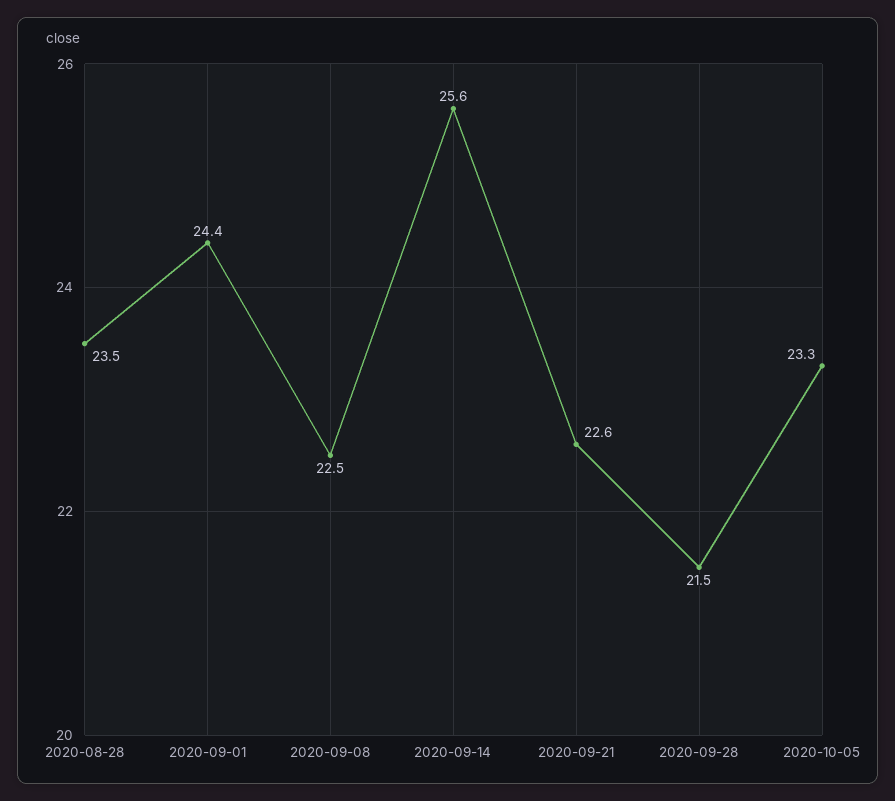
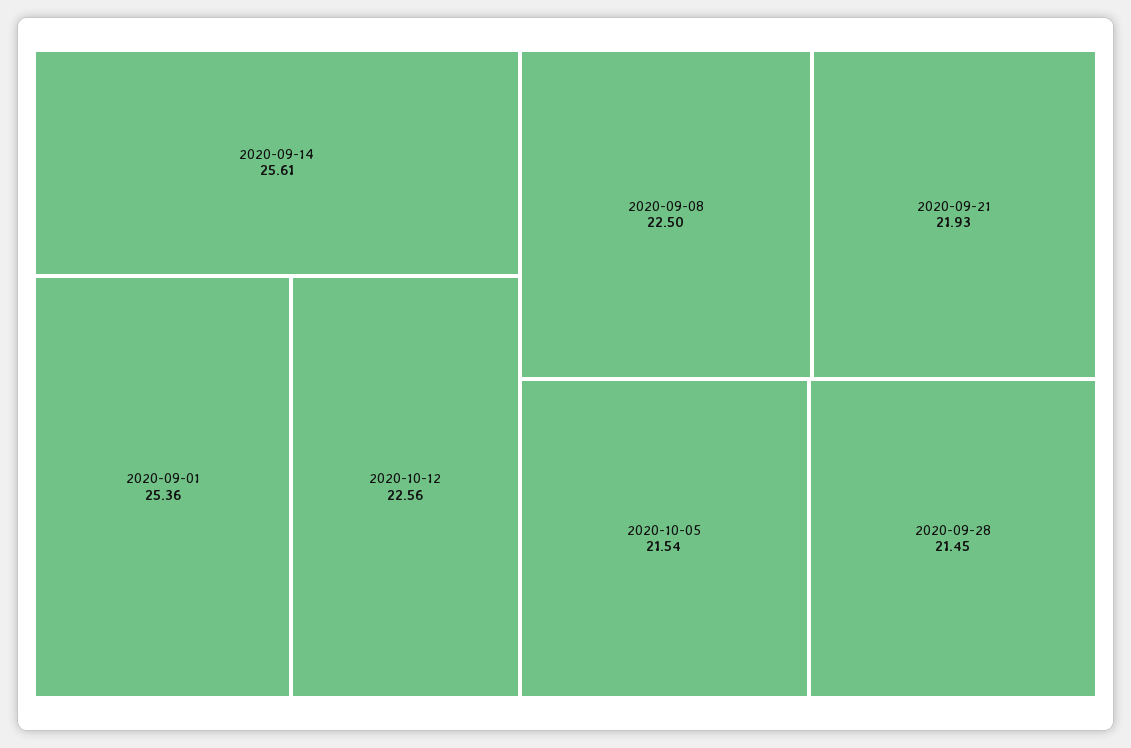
2020-08-28: 23.5 -> none
2020-09-01: 24.4 -> 25.36
2020-09-21: 22.6 -> 21.93
2020-10-05: 23.3 -> 21.54
2020-10-12: none -> 22.56

